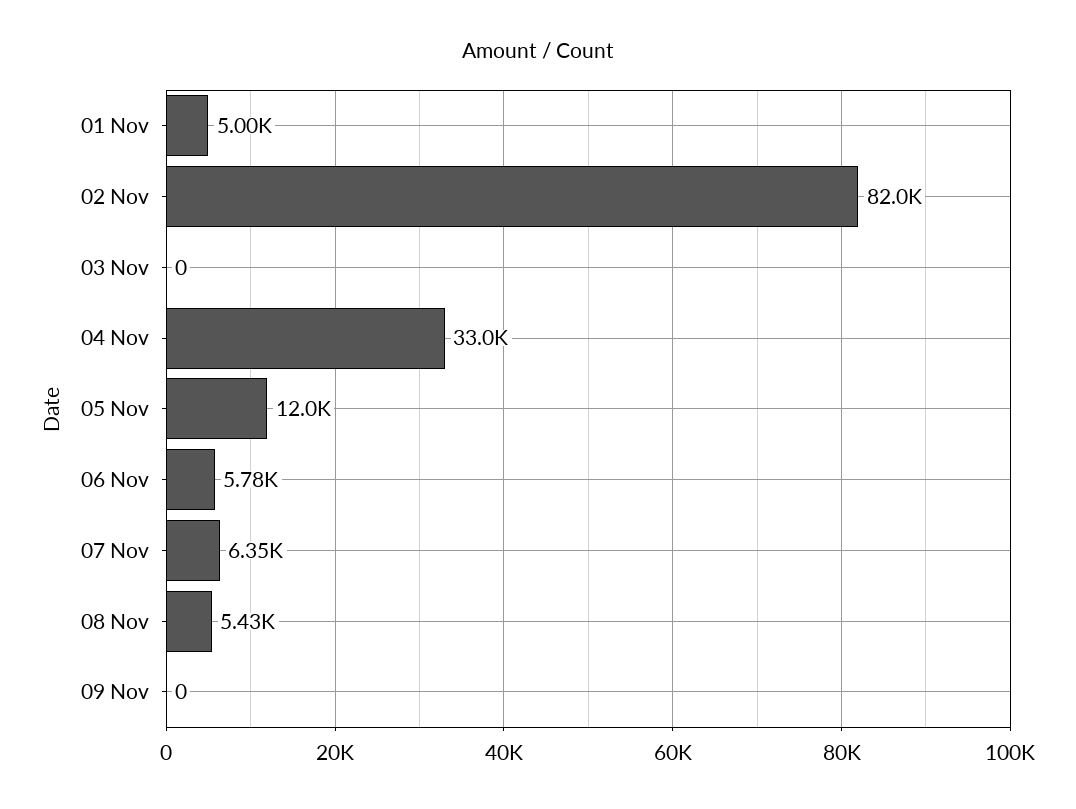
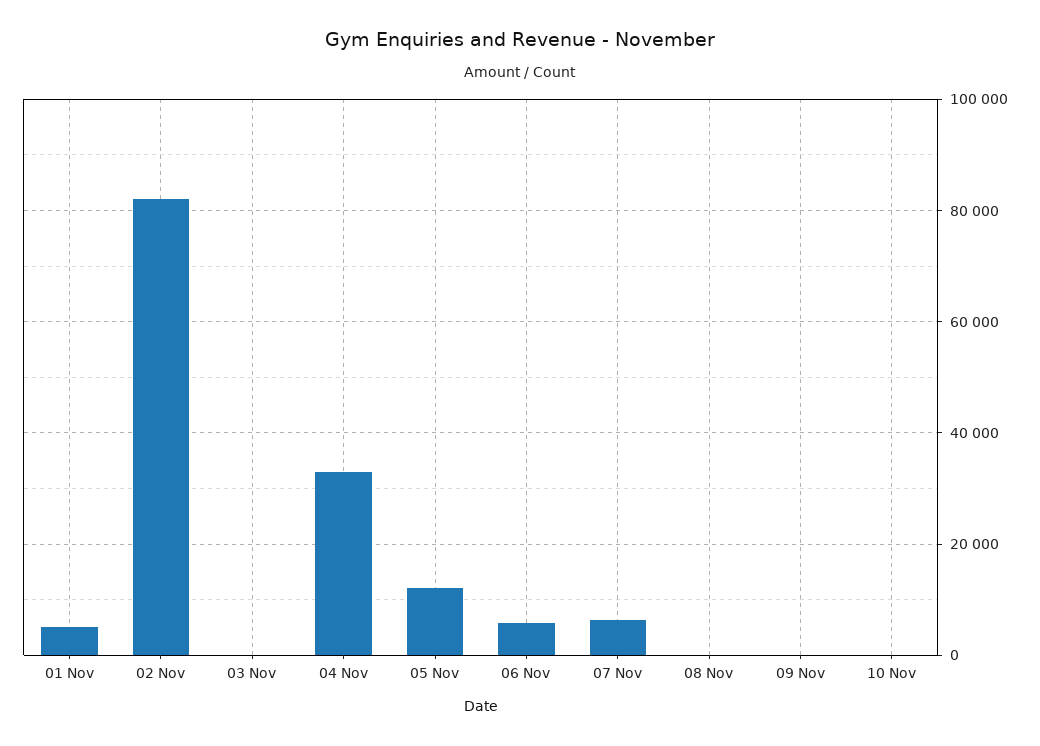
08 Nov: 5430 -> 0
10 Nov: none -> 0

